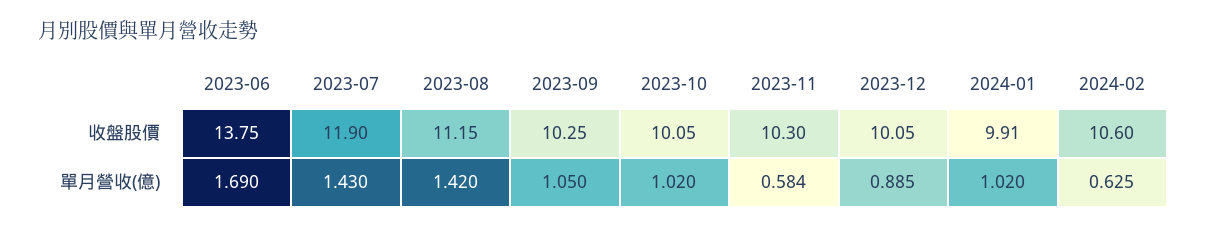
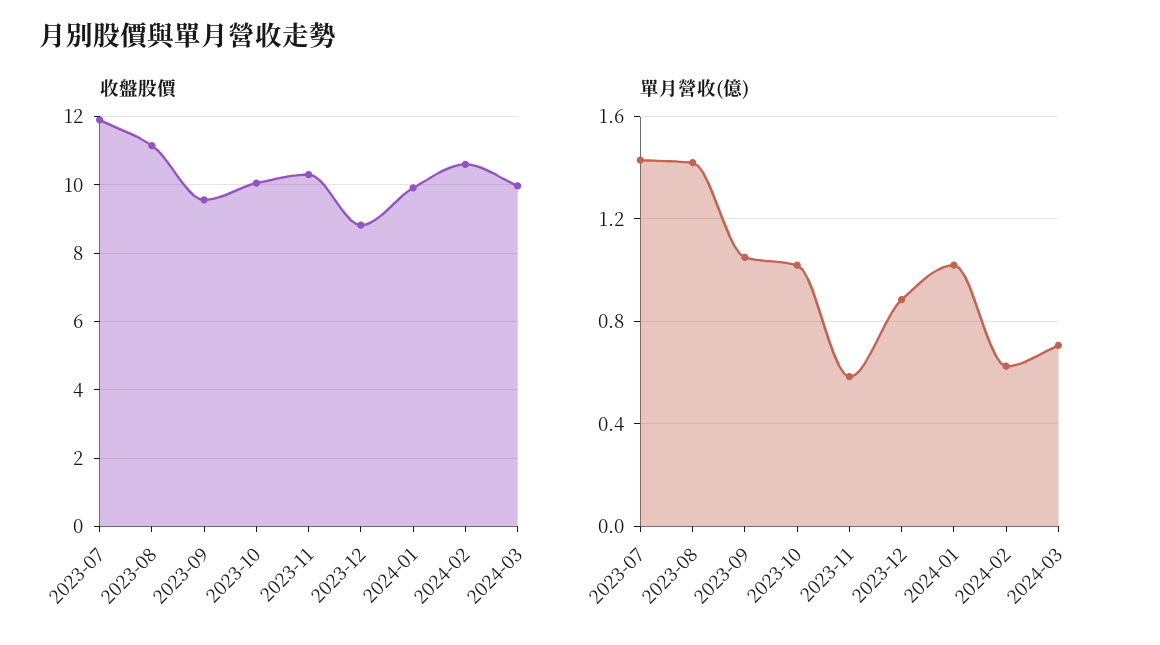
收盤股價, 2023-06: 13.75 -> none
收盤股價, 2023-09: 10.25 -> 9.6
收盤股價, 2023-12: 10.05 -> 8.8
單月營收(億), 2023-06: 1.69 -> none
收盤股價, 2024-03: none -> 10
單月營收(億), 2024-03: none -> 0.7

